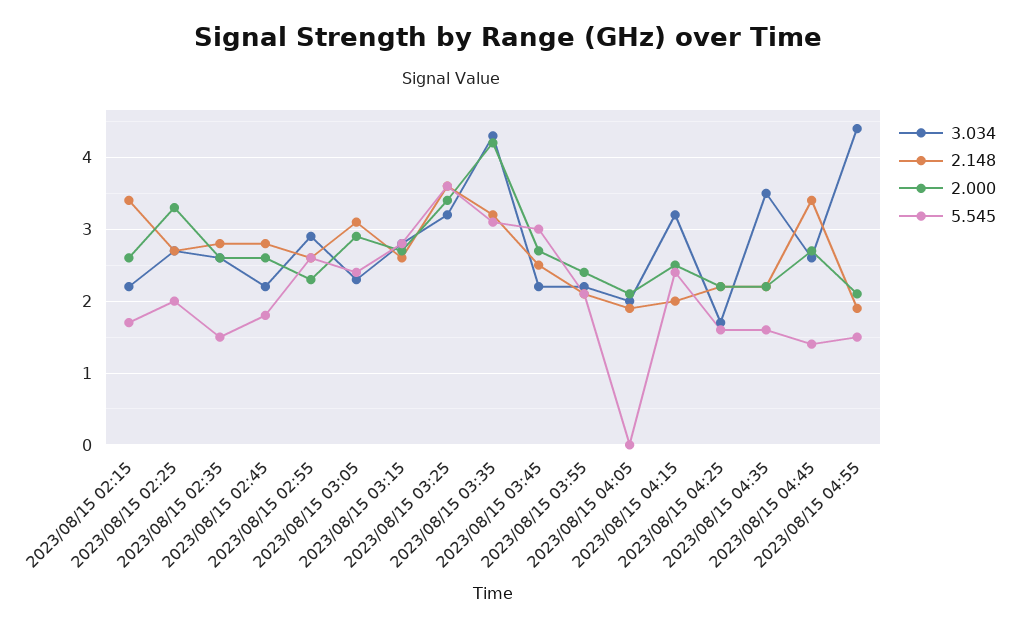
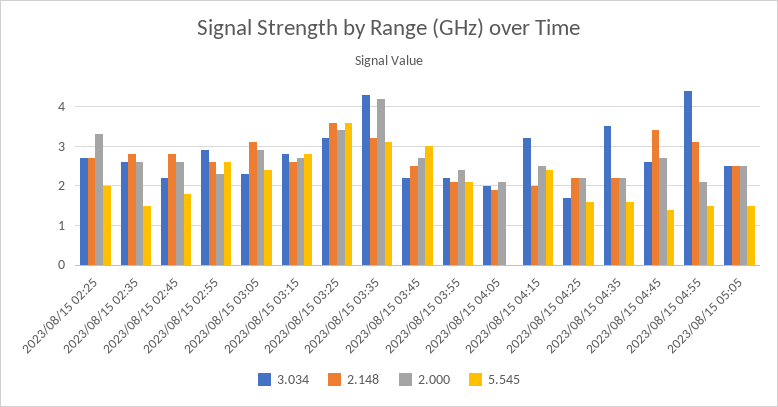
3.034, 2023/08/15 02:15: 2.2 -> none
2.148, 2023/08/15 02:15: 3.4 -> none
2.000, 2023/08/15 02:15: 2.6 -> none
5.545, 2023/08/15 02:15: 1.7 -> none
2.148, 2023/08/15 04:55: 1.9 -> 3
3.034, 2023/08/15 05:05: none -> 2.5
2.148, 2023/08/15 05:05: none -> 2.5
2.000, 2023/08/15 05:05: none -> 2.5
5.545, 2023/08/15 05:05: none -> 1.5

